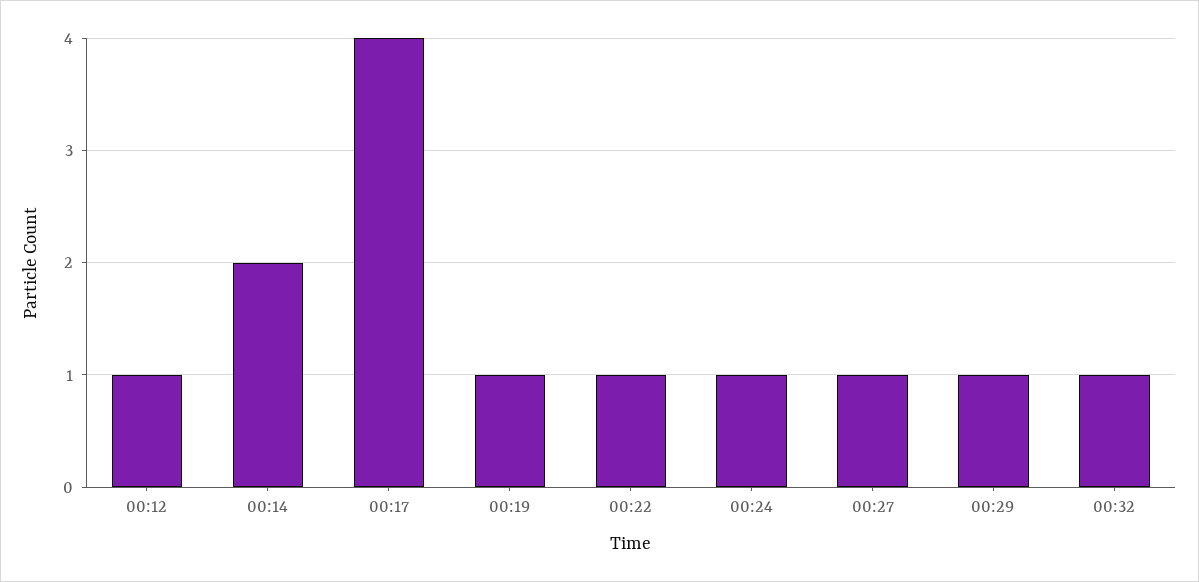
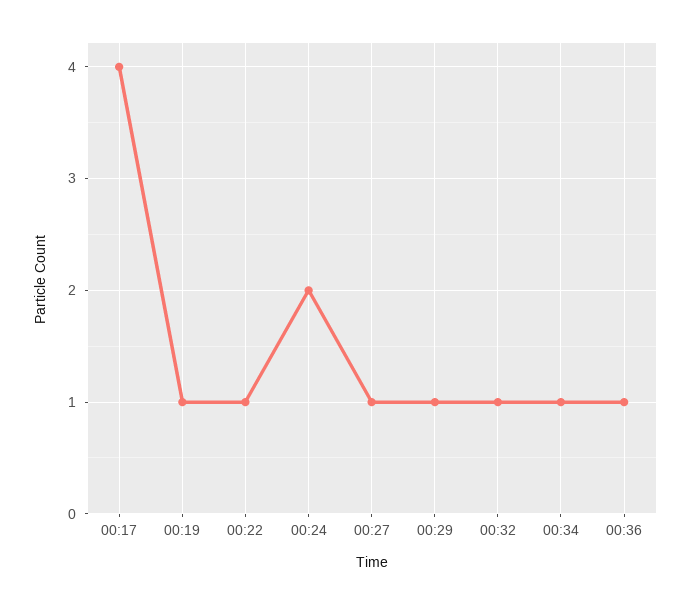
00:12: 1 -> none
00:14: 2 -> none
00:24: 1 -> 2
00:34: none -> 1
00:36: none -> 1

